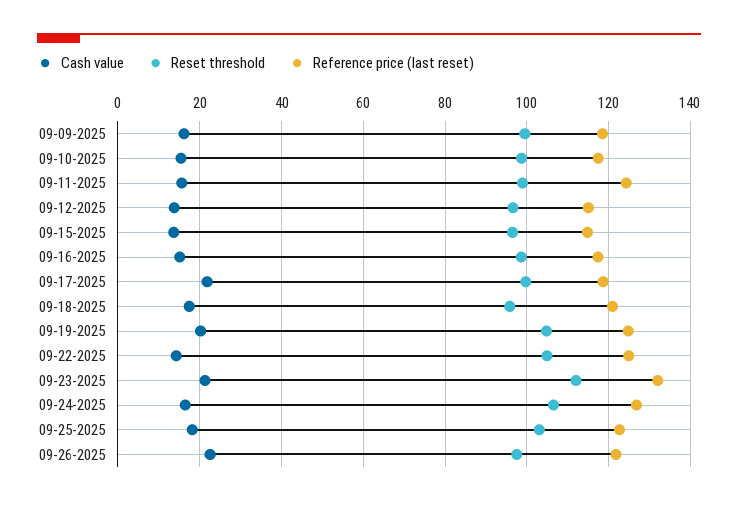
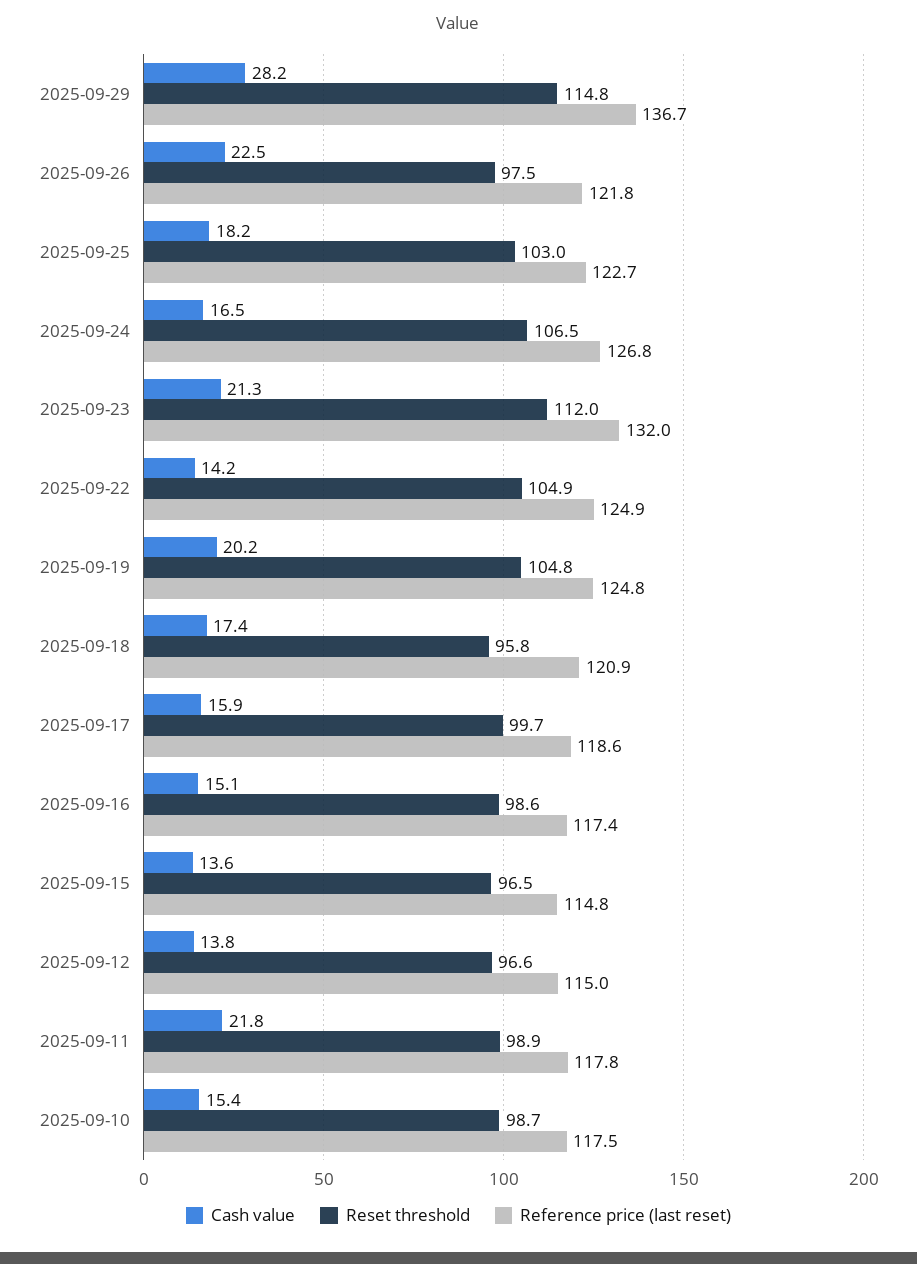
Cash value, 09-09-2025: 16 -> none
Reset threshold, 09-09-2025: 100 -> none
Reference price (last reset), 09-09-2025: 118 -> none
Cash value, 09-11-2025: 16 -> 21.8
Reference price (last reset), 09-11-2025: 124 -> 117.8
Cash value, 09-17-2025: 22 -> 15.9
Cash value, 2025-09-29: none -> 28.2
Reset threshold, 2025-09-29: none -> 114.8
Reference price (last reset), 2025-09-29: none -> 136.7

